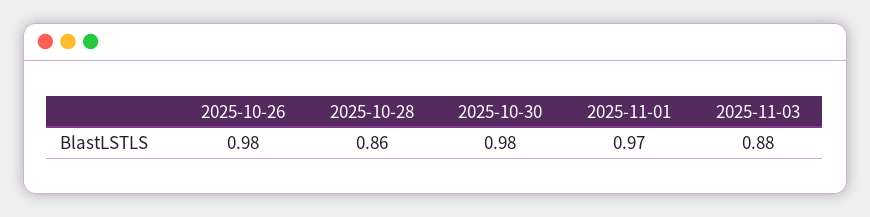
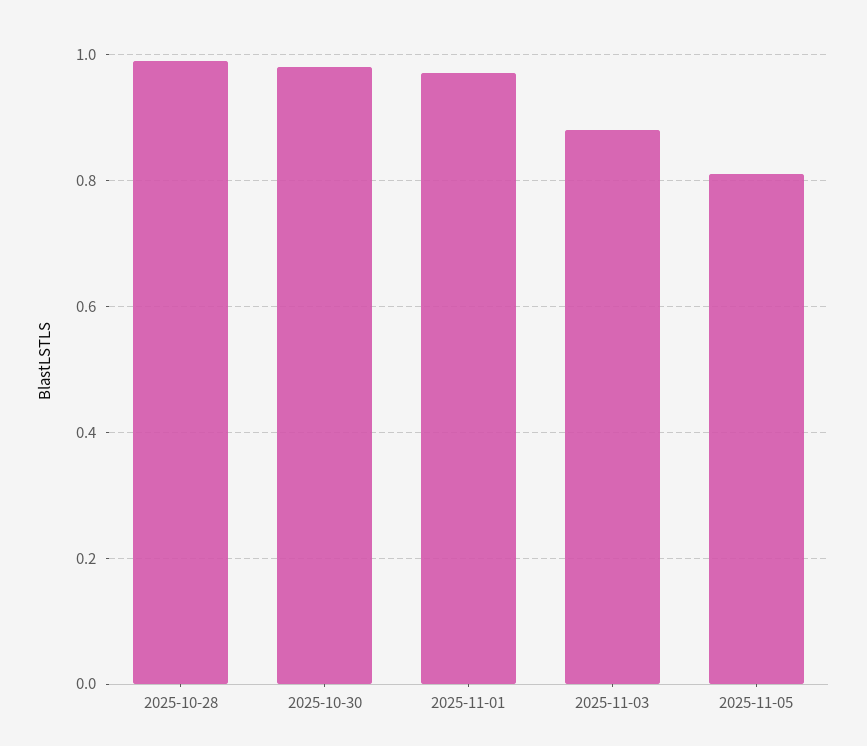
2025-10-26: 0.98 -> none
2025-10-28: 0.86 -> 1
2025-11-05: none -> 0.8

